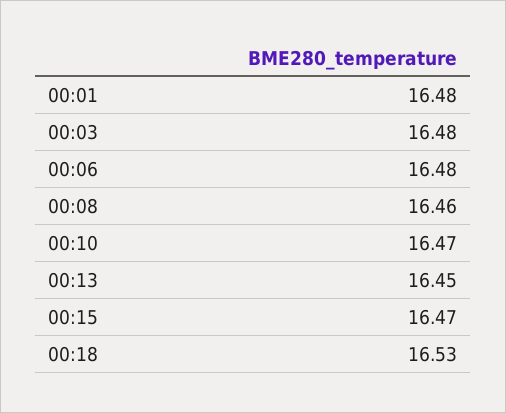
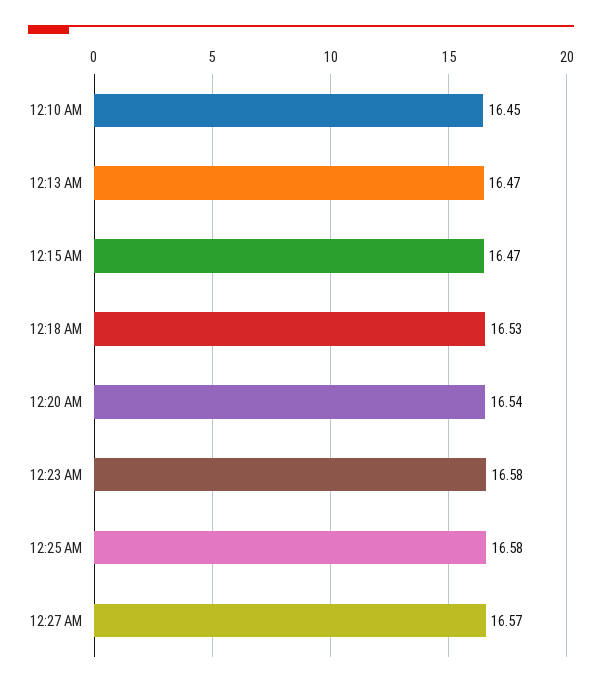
00:01: 16.48 -> none
00:03: 16.48 -> none
00:06: 16.48 -> none
00:08: 16.46 -> none
00:10: 16.47 -> 16.45
00:13: 16.45 -> 16.47
12:20 AM: none -> 16.54
12:23 AM: none -> 16.58
12:25 AM: none -> 16.58
12:27 AM: none -> 16.57

